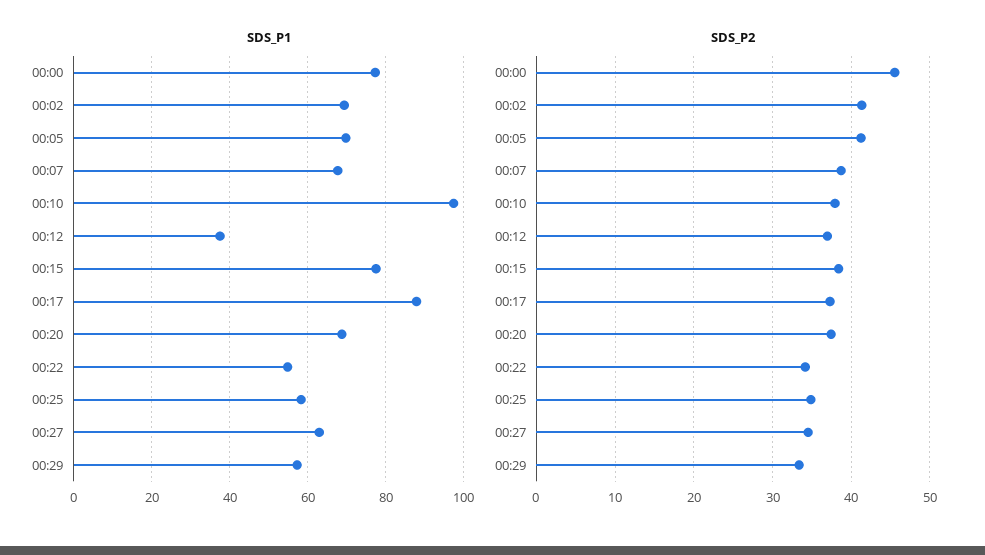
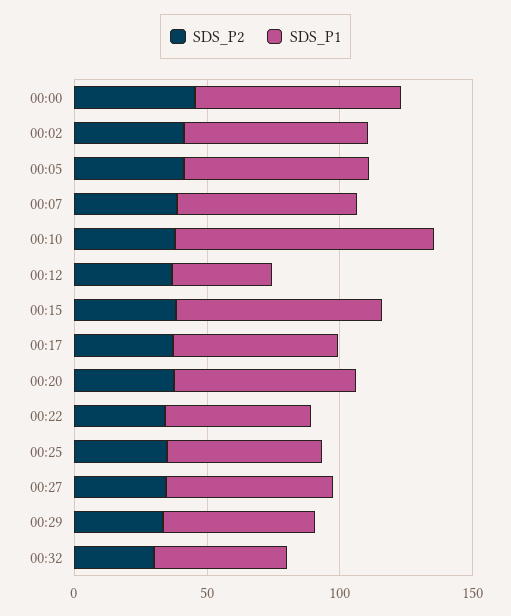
SDS_P1, 00:17: 88 -> 60
SDS_P2, 00:32: none -> 30
SDS_P1, 00:32: none -> 50

